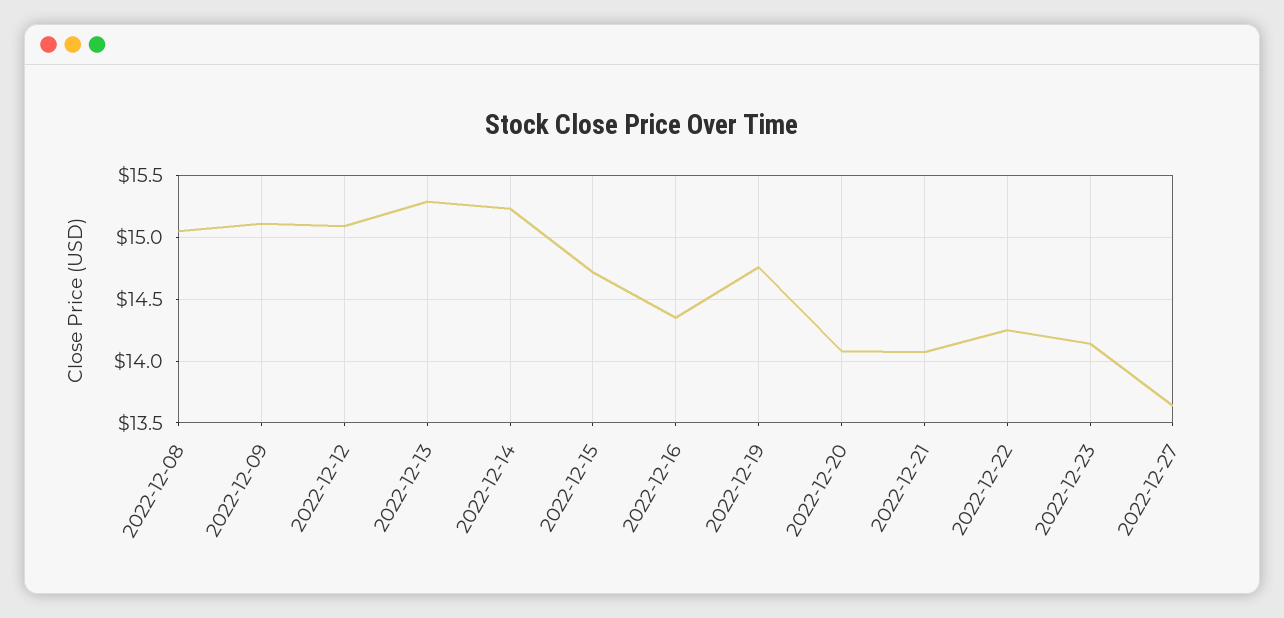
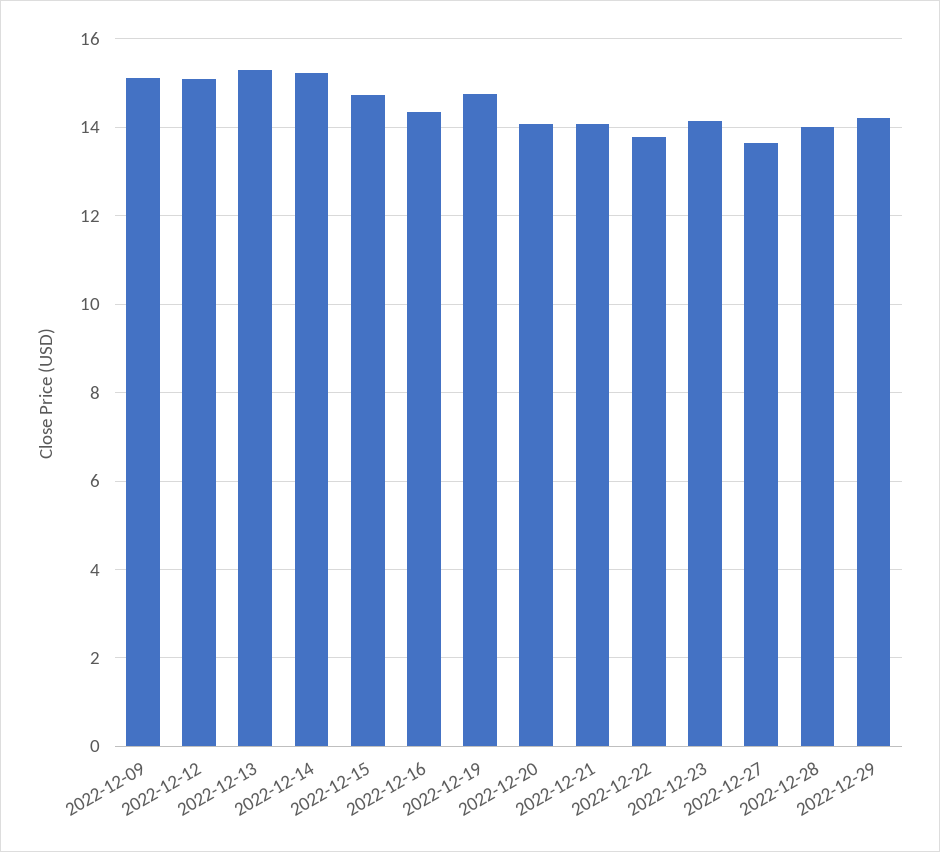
2022-12-08: 15.05 -> none
2022-12-22: 14.25 -> 13.8
2022-12-28: none -> 14
2022-12-29: none -> 14.2

